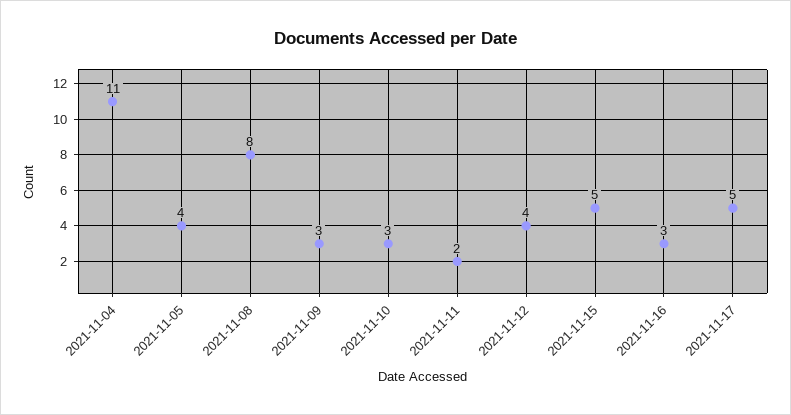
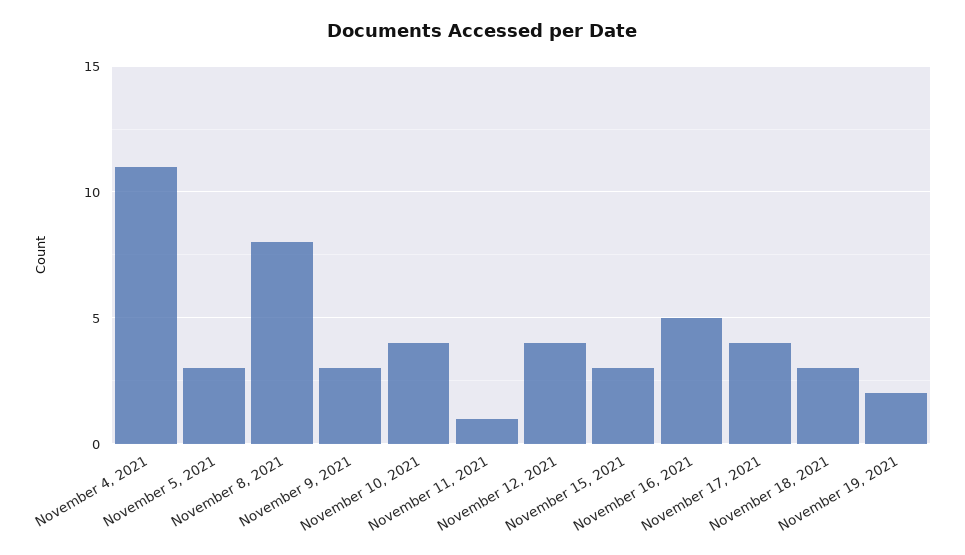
2021-11-05: 4 -> 3
2021-11-10: 3 -> 4
2021-11-11: 2 -> 1
2021-11-15: 5 -> 3
2021-11-16: 3 -> 5
2021-11-17: 5 -> 4
November 18, 2021: none -> 3
November 19, 2021: none -> 2

